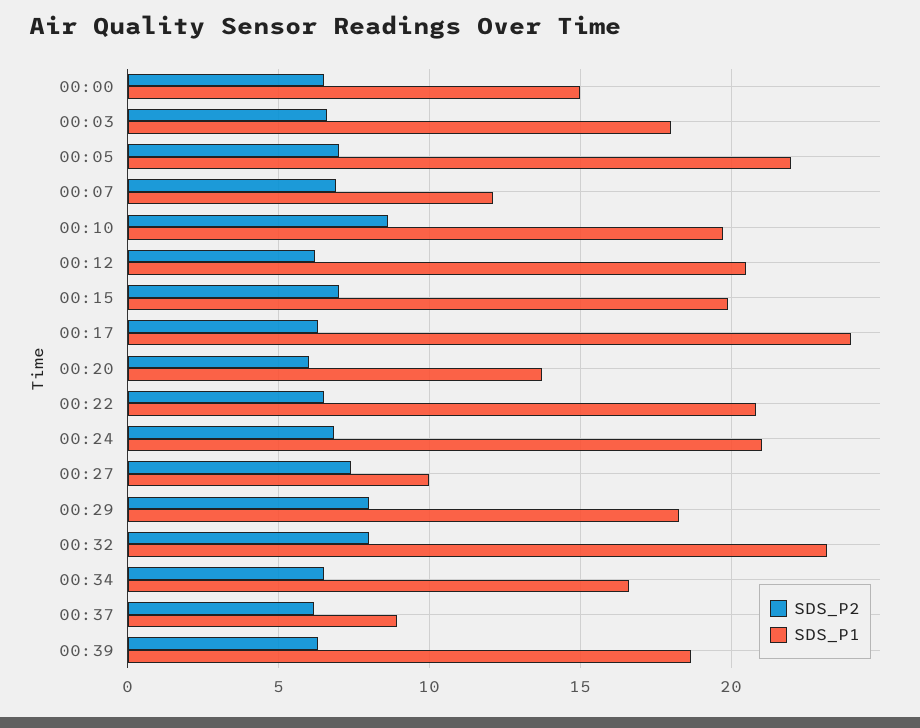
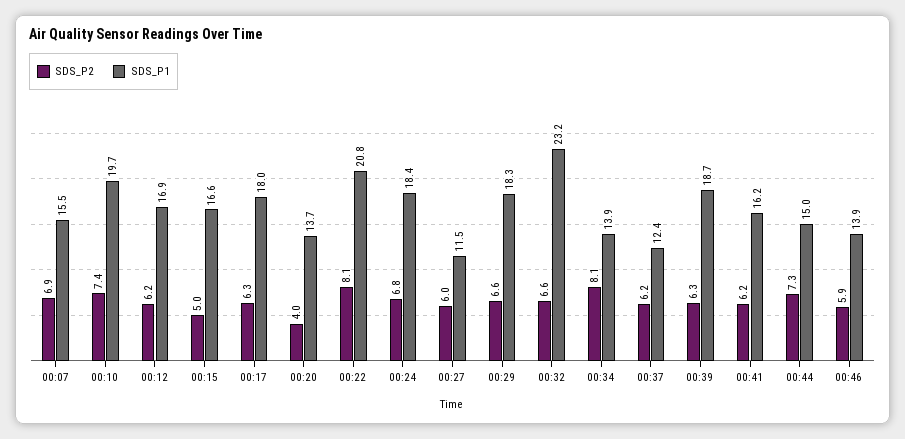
SDS_P2, 00:00: 6.5 -> none
SDS_P1, 00:00: 15 -> none
SDS_P2, 00:03: 6.5 -> none
SDS_P1, 00:03: 18 -> none
SDS_P2, 00:05: 7 -> none
SDS_P1, 00:05: 22 -> none
SDS_P1, 00:07: 12 -> 15.5
SDS_P2, 00:10: 8.5 -> 7.4
SDS_P1, 00:12: 20.5 -> 16.9
SDS_P2, 00:15: 7 -> 5
SDS_P1, 00:15: 20 -> 16.6
SDS_P1, 00:17: 24 -> 18
SDS_P2, 00:20: 6 -> 4
SDS_P2, 00:22: 6.5 -> 8.1
SDS_P1, 00:24: 21 -> 18.4
SDS_P2, 00:27: 7.5 -> 6
SDS_P1, 00:27: 10 -> 11.5
SDS_P2, 00:29: 8 -> 6.6
SDS_P2, 00:32: 8 -> 6.6
SDS_P2, 00:34: 6.5 -> 8.1
SDS_P1, 00:34: 16.5 -> 13.9
SDS_P1, 00:37: 9 -> 12.4
SDS_P2, 00:41: none -> 6.2
SDS_P1, 00:41: none -> 16.2
SDS_P2, 00:44: none -> 7.3
SDS_P1, 00:44: none -> 15
SDS_P2, 00:46: none -> 5.9
SDS_P1, 00:46: none -> 13.9

